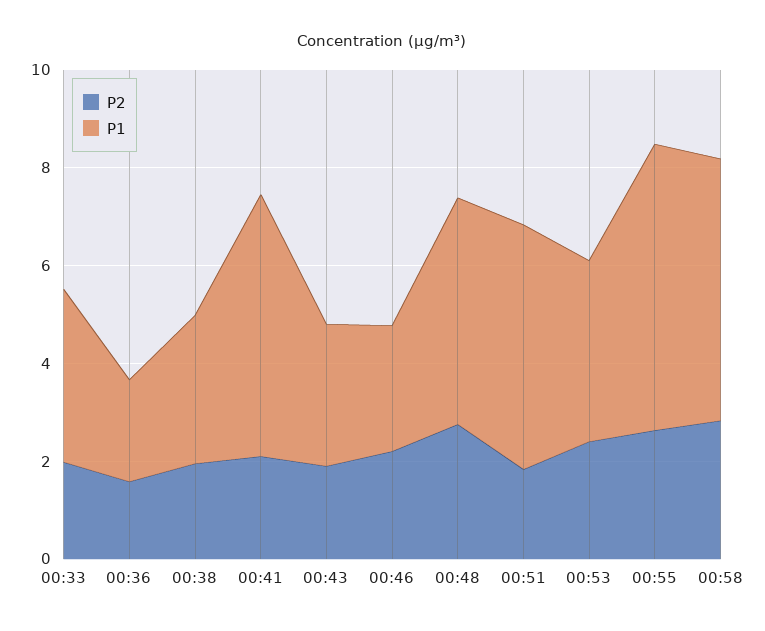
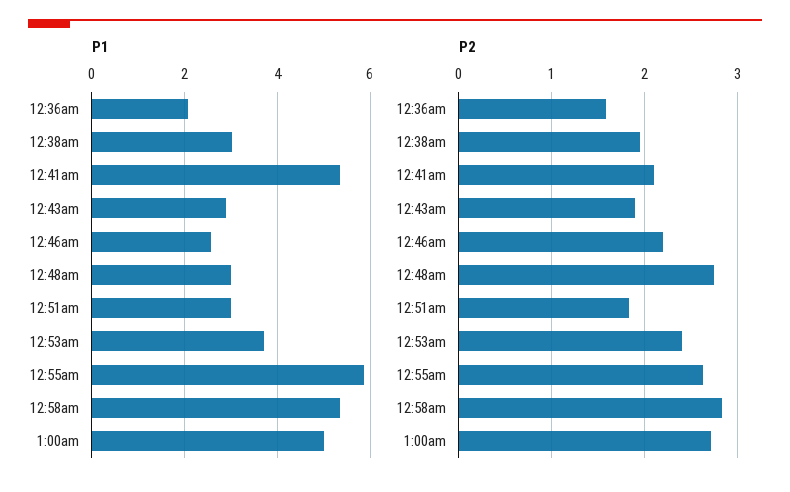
P2, 00:33: 2 -> none
P1, 00:33: 3.5 -> none
P1, 00:48: 4.5 -> 3
P1, 00:51: 5 -> 3
P1, 1:00am: none -> 5
P2, 1:00am: none -> 2.7

